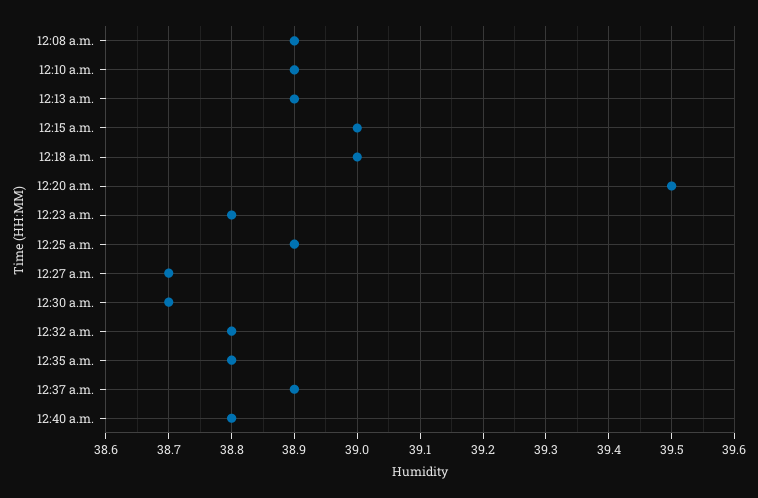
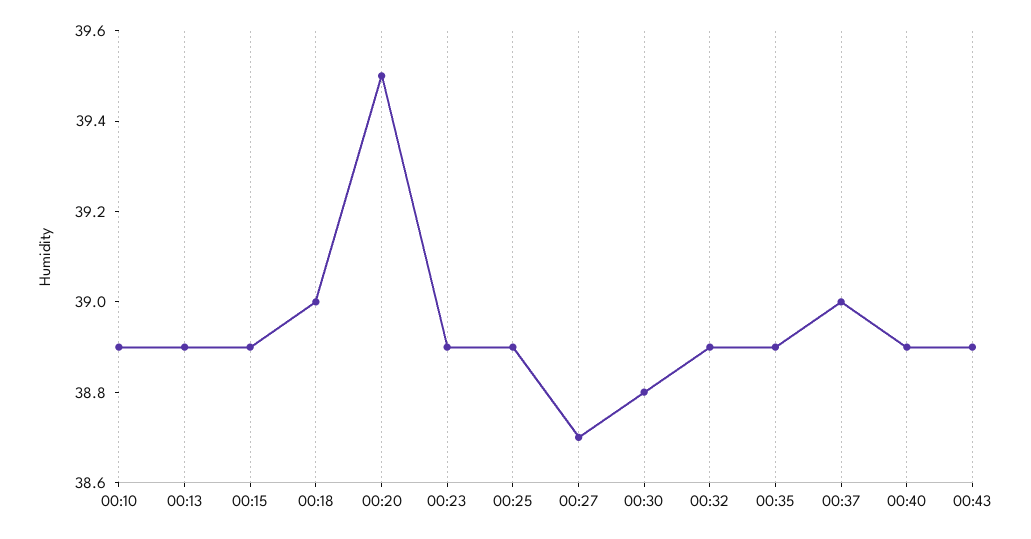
12:08 a.m.: 38.9 -> none
12:15 a.m.: 39 -> 38.9
12:23 a.m.: 38.8 -> 38.9
12:30 a.m.: 38.7 -> 38.8
12:32 a.m.: 38.8 -> 38.9
12:35 a.m.: 38.8 -> 38.9
12:37 a.m.: 38.9 -> 39
12:40 a.m.: 38.8 -> 38.9
00:43: none -> 38.9

